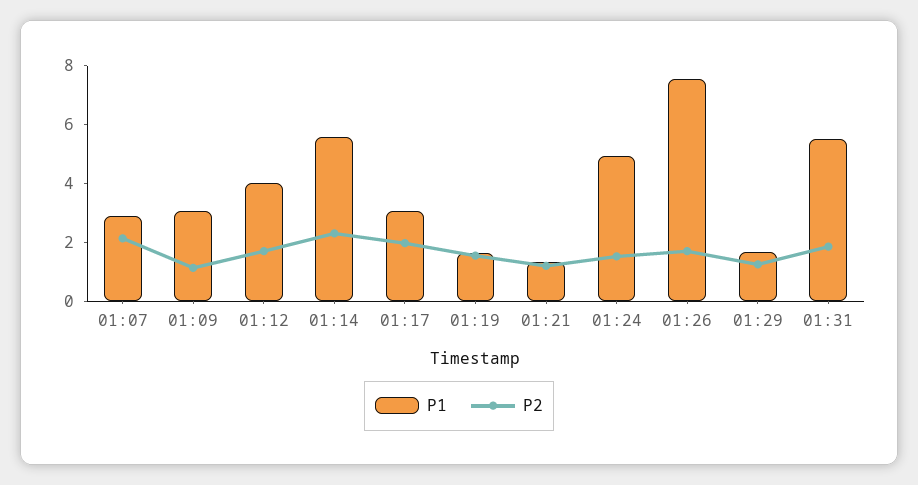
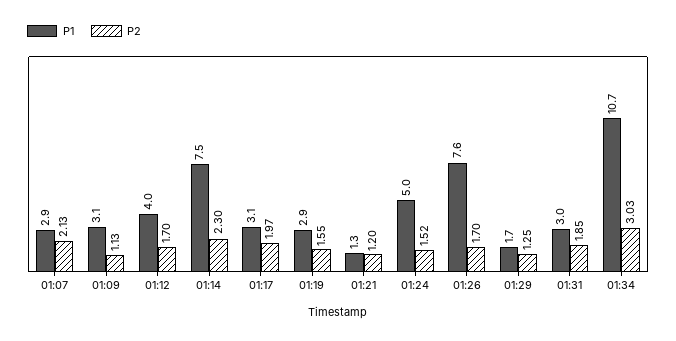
P1, 01:14: 5.5 -> 7.5
P1, 01:19: 1.5 -> 2.9
P1, 01:31: 5.5 -> 3
P1, 01:34: none -> 10.7
P2, 01:34: none -> 3.03

